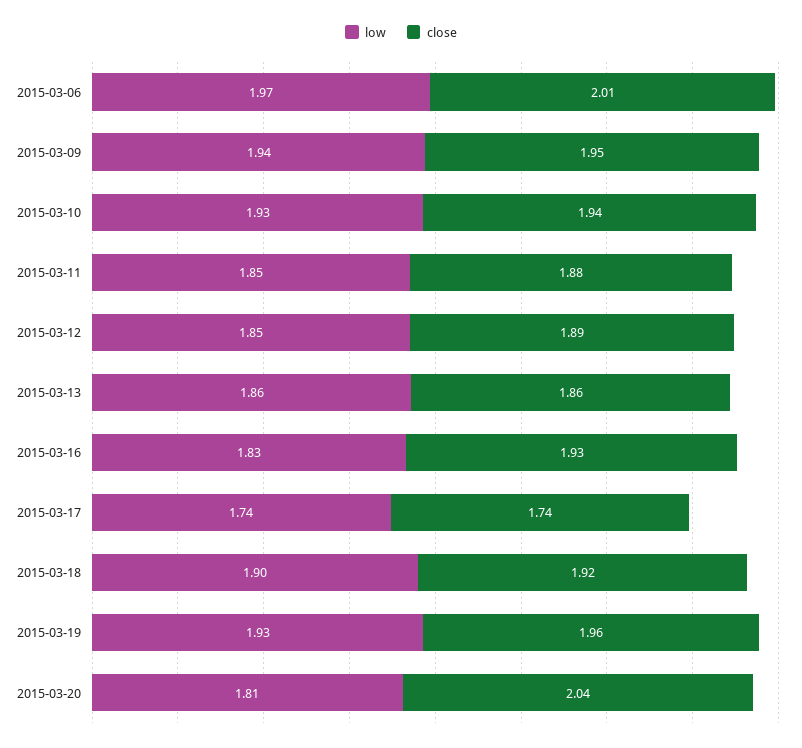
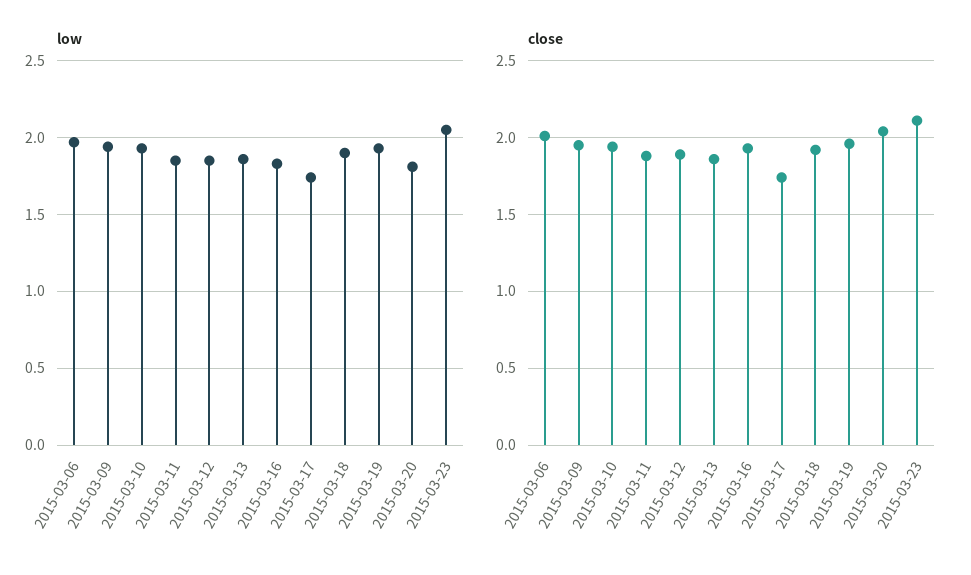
low, 2015-03-23: none -> 2.05
close, 2015-03-23: none -> 2.1

